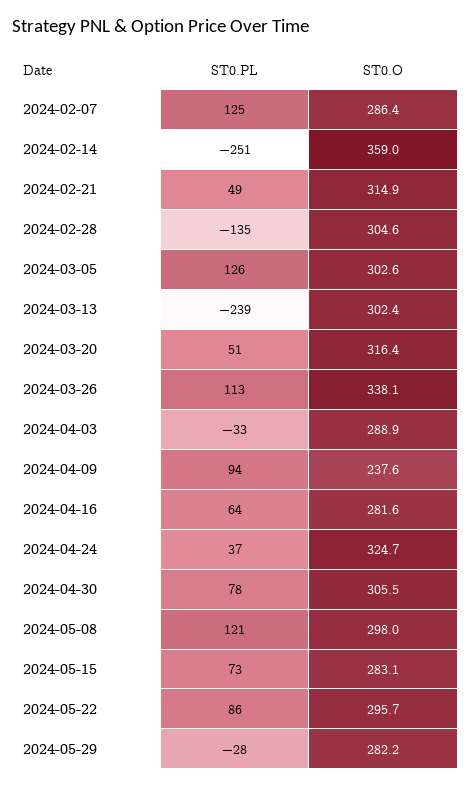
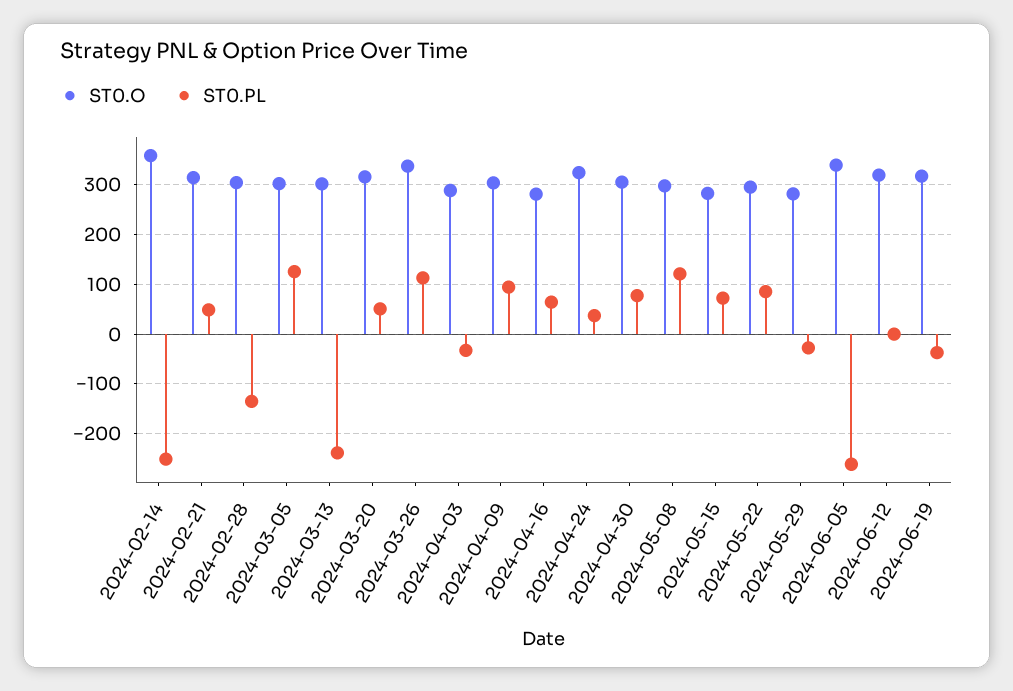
ST0.PL, 2024-02-07: 125 -> none
ST0.O, 2024-02-07: 286.4 -> none
ST0.O, 2024-04-09: 237.6 -> 300
ST0.O, 2024-06-05: none -> 340
ST0.PL, 2024-06-05: none -> -260
ST0.O, 2024-06-12: none -> 320
ST0.PL, 2024-06-12: none -> 0
ST0.O, 2024-06-19: none -> 320
ST0.PL, 2024-06-19: none -> -40

